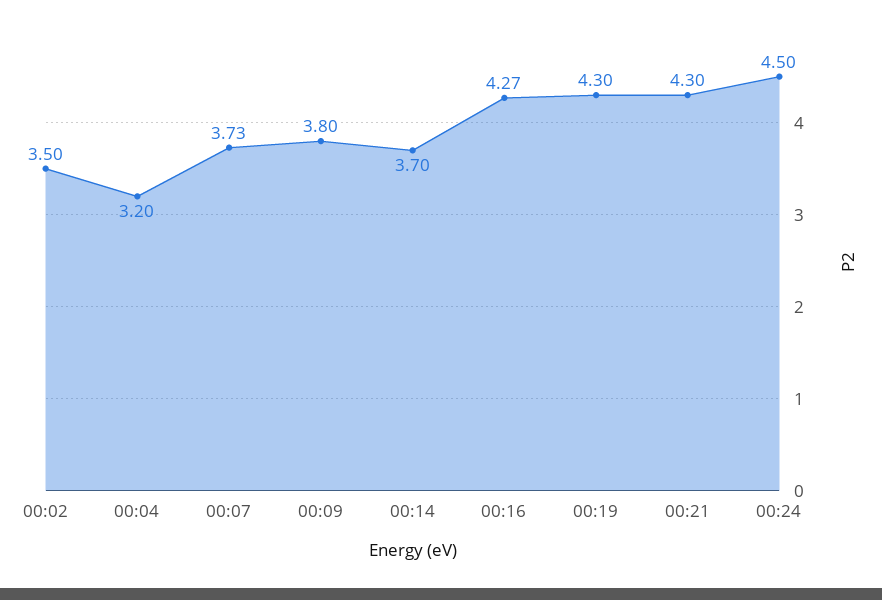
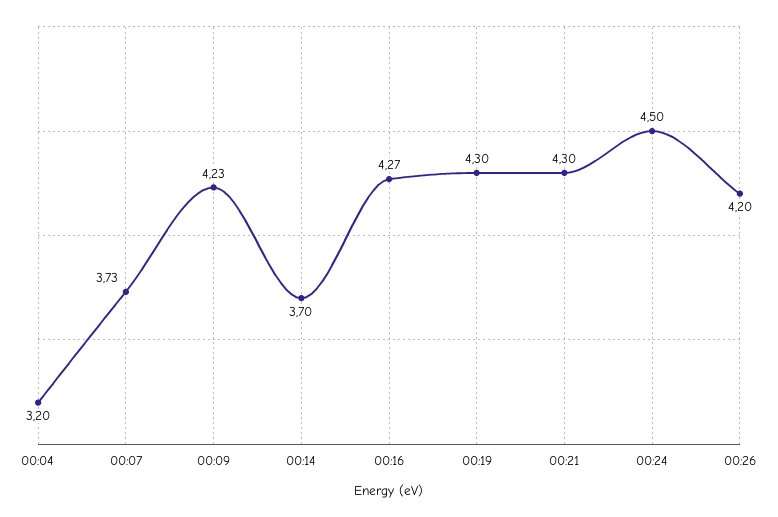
00:02: 3.5 -> none
00:09: 3.8 -> 4.23
00:26: none -> 4.2

